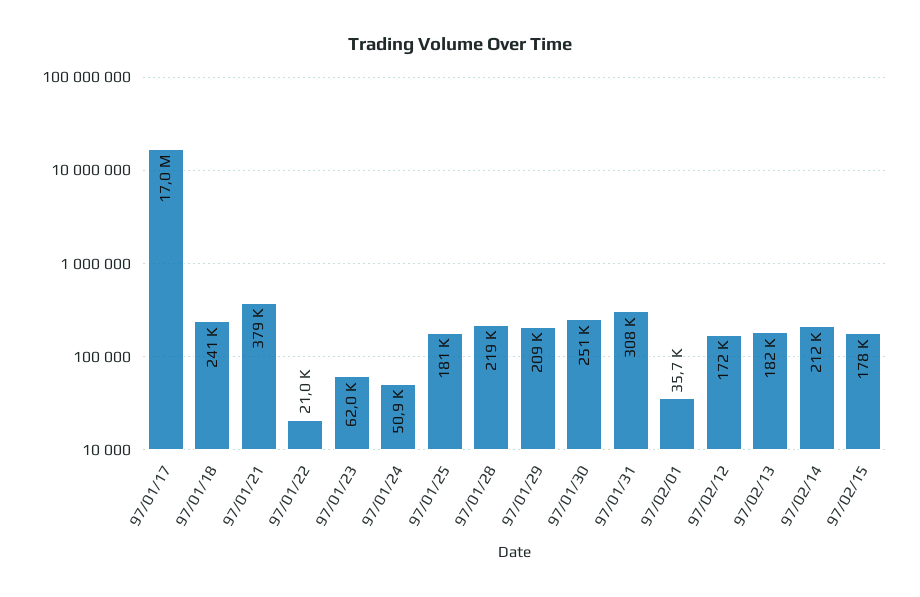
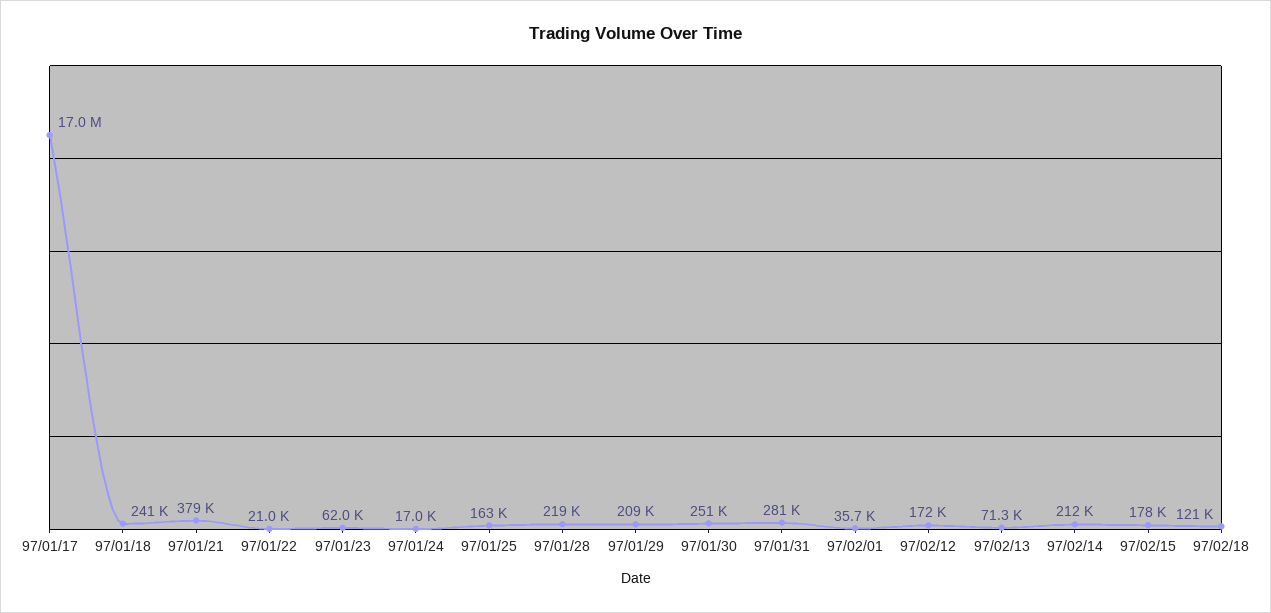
97/01/24: 50900 -> 17000
97/01/25: 181000 -> 163000
97/01/31: 308000 -> 281000
97/02/13: 182000 -> 71300
97/02/18: none -> 121000

